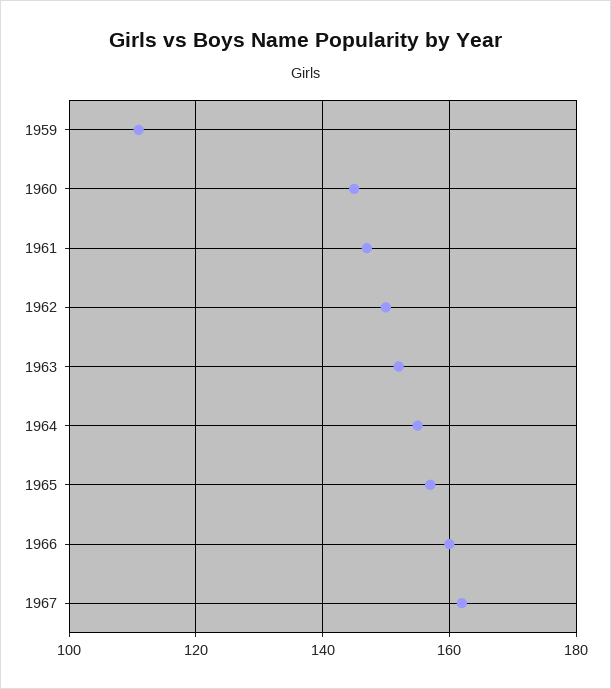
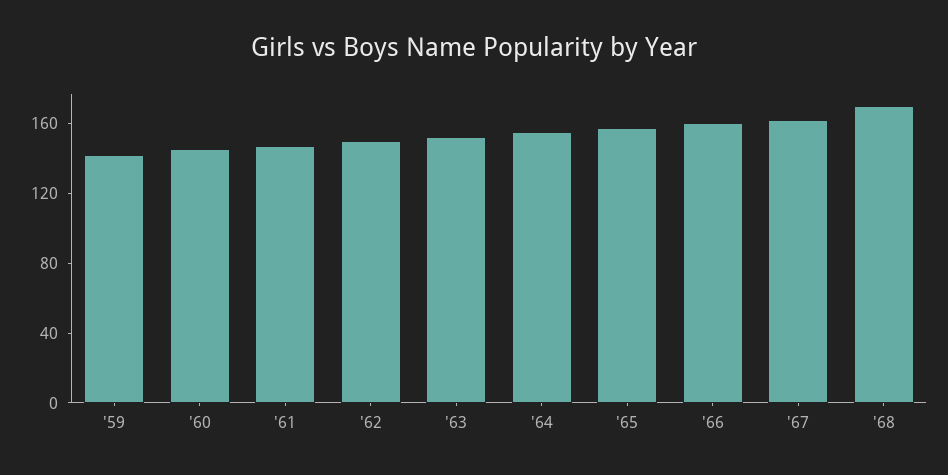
1959: 110 -> 140
'68: none -> 170

